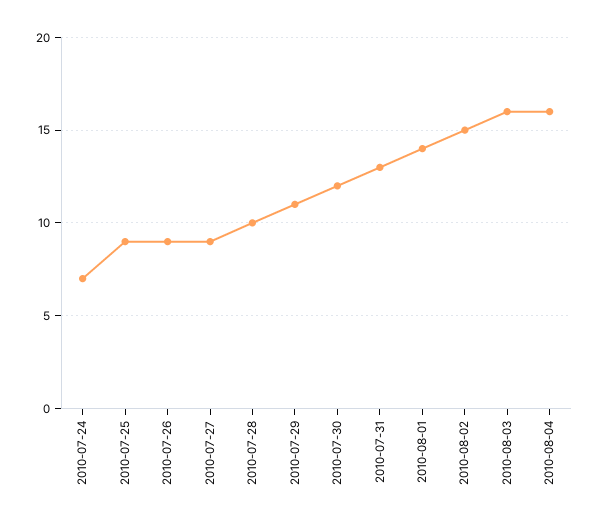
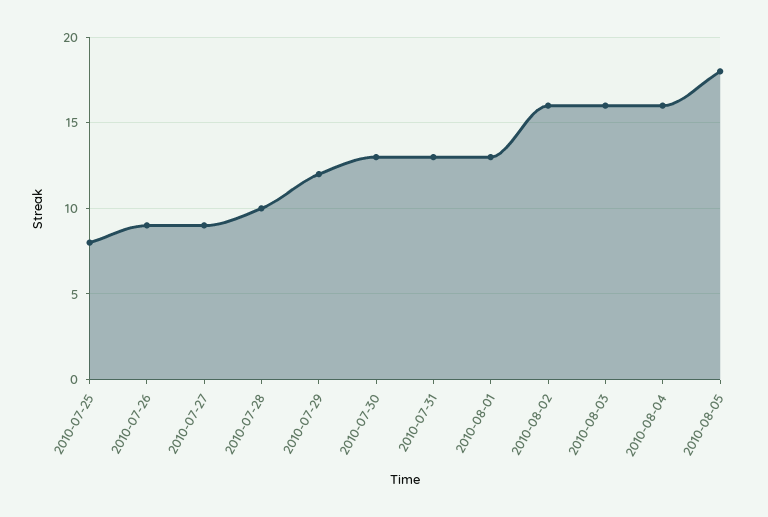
2010-07-24: 7 -> none
2010-07-25: 9 -> 8
2010-07-29: 11 -> 12
2010-07-30: 12 -> 13
2010-08-01: 14 -> 13
2010-08-02: 15 -> 16
2010-08-05: none -> 18

